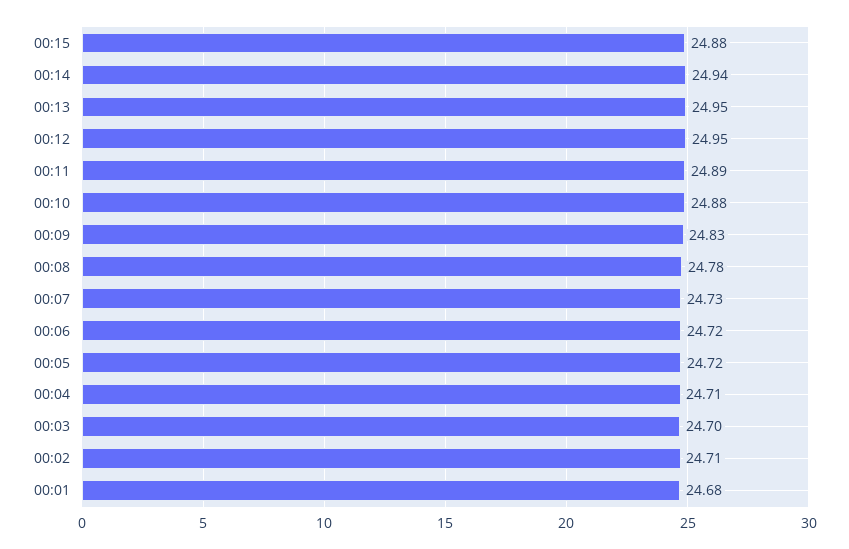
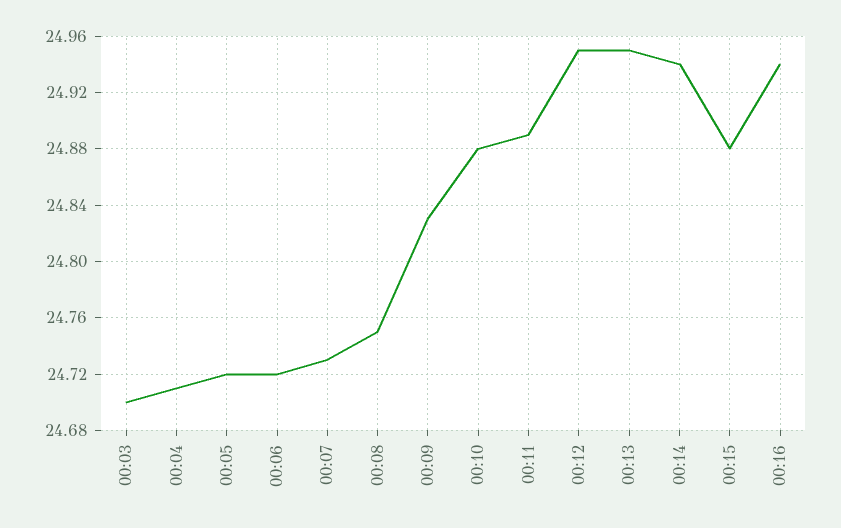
00:08: 24.78 -> 24.75
00:02: 24.71 -> none
00:01: 24.68 -> none
00:16: none -> 24.94

